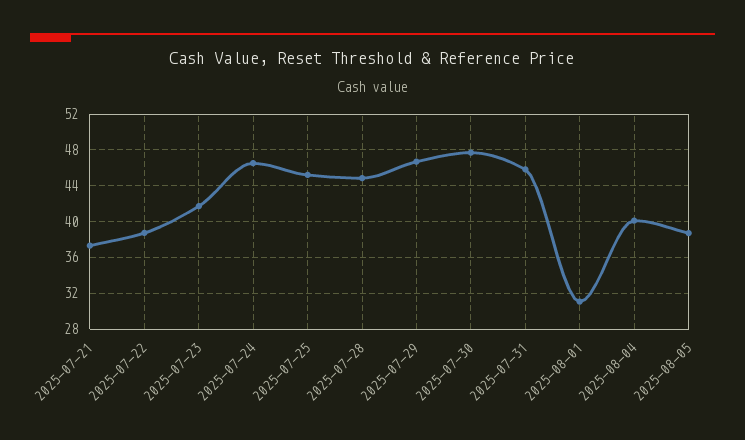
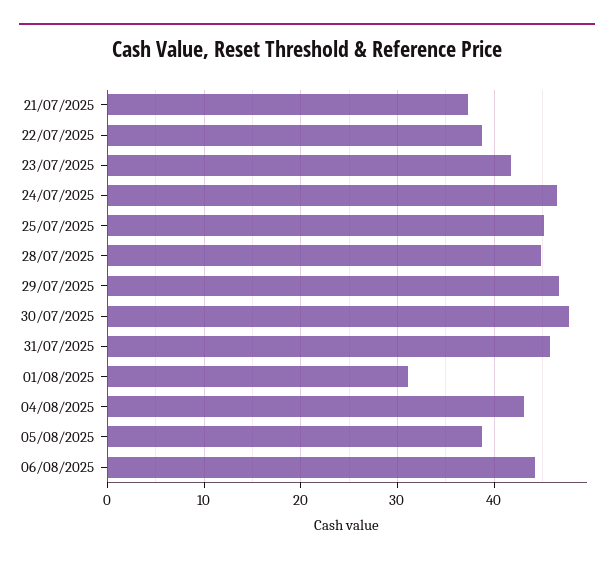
2025-08-04: 40 -> 43
06/08/2025: none -> 44

